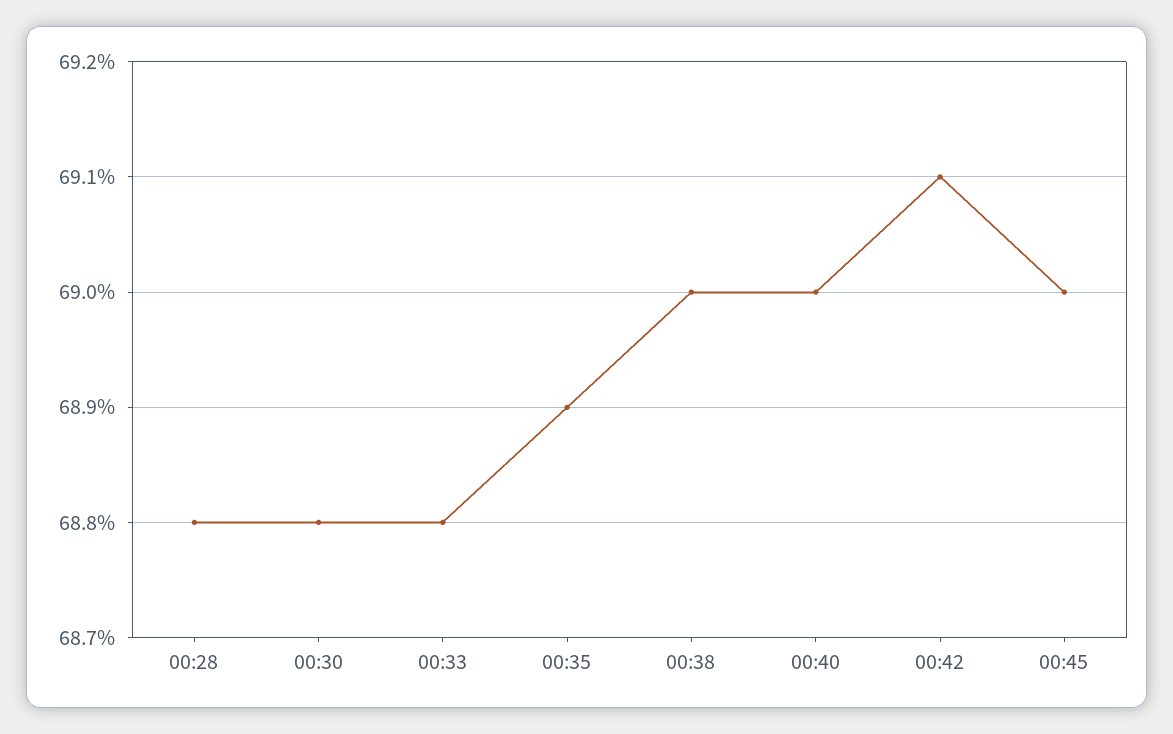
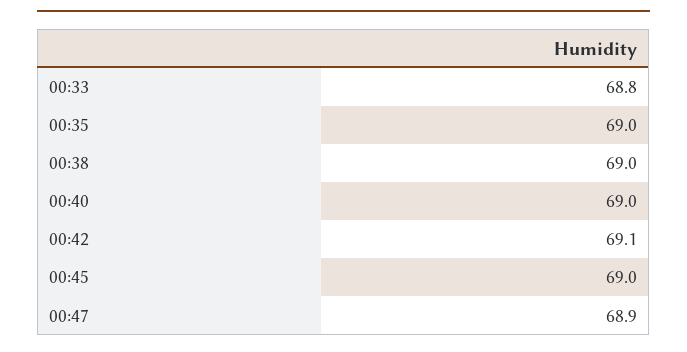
00:28: 68.8 -> none
00:30: 68.8 -> none
00:35: 68.9 -> 69
00:47: none -> 68.9

